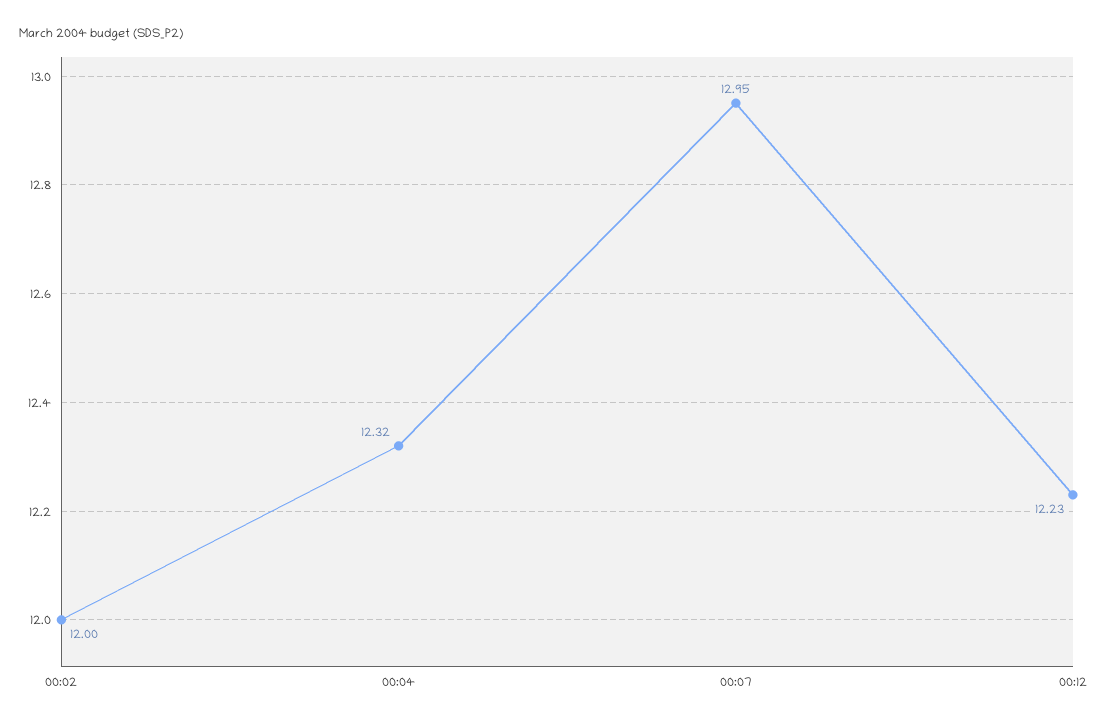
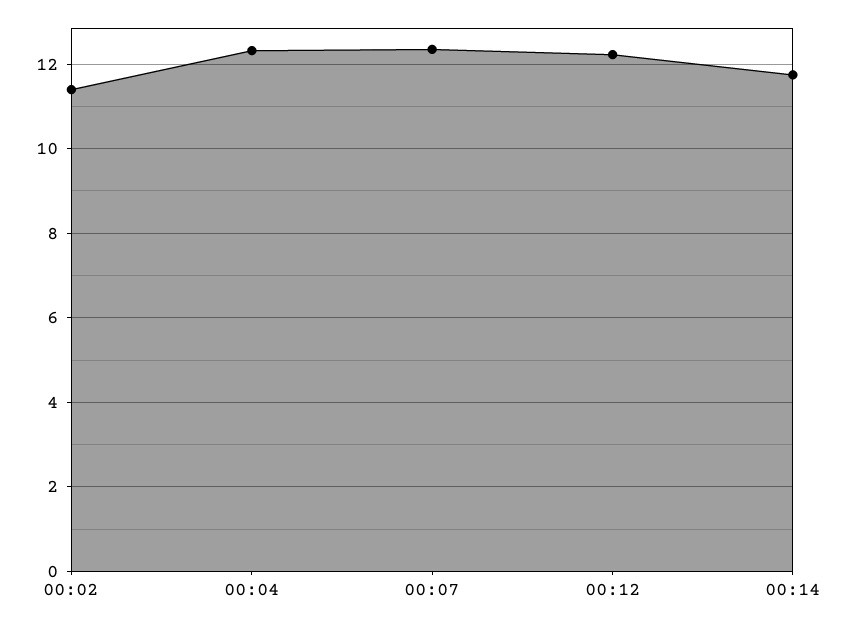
00:02: 12 -> 11.4
00:07: 12.95 -> 12.4
00:14: none -> 11.8

